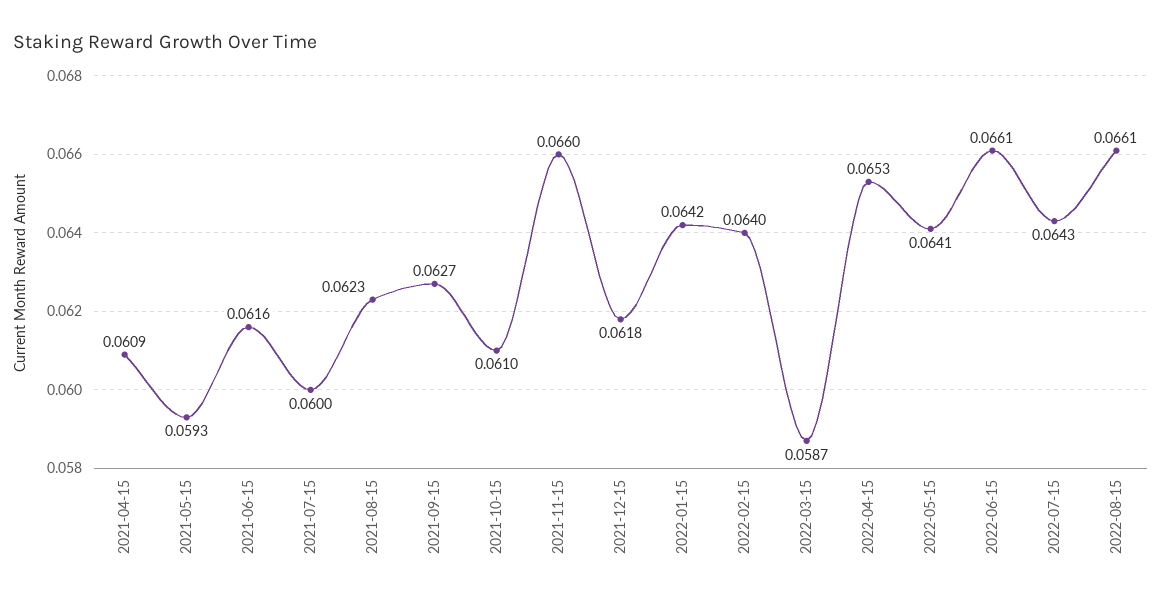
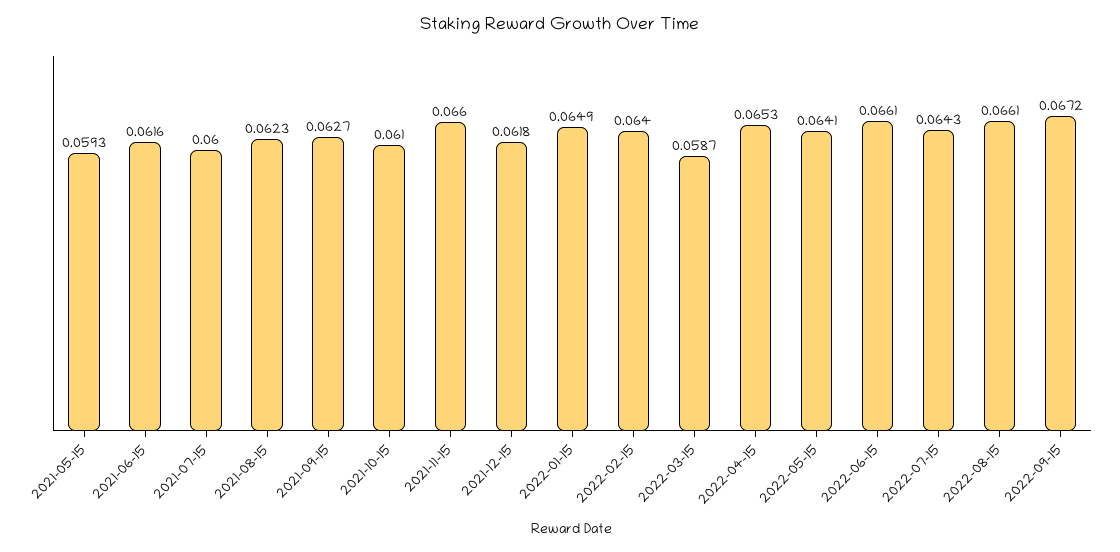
2021-04-15: 0.0609 -> none
2022-01-15: 0.0642 -> 0.0649
2022-09-15: none -> 0.0672

